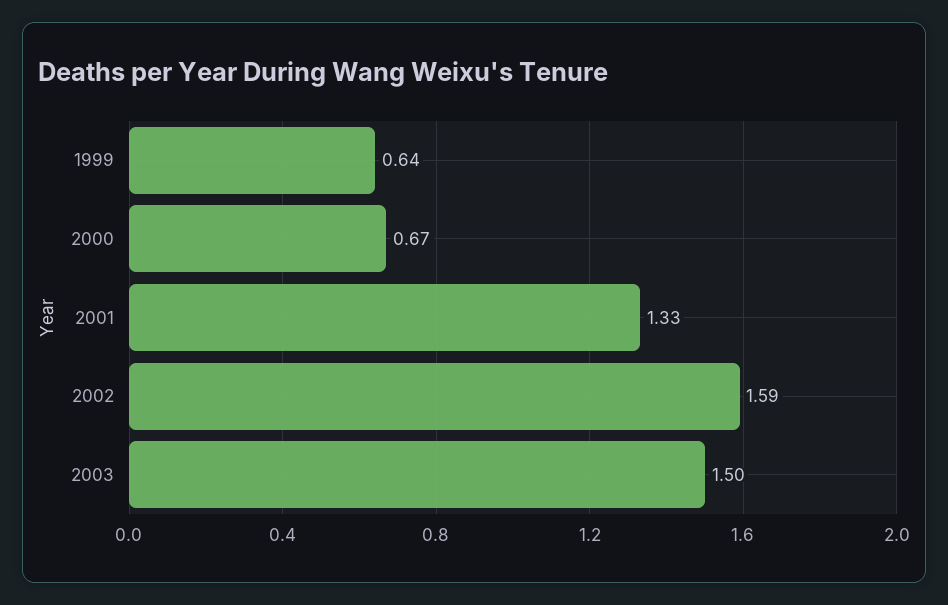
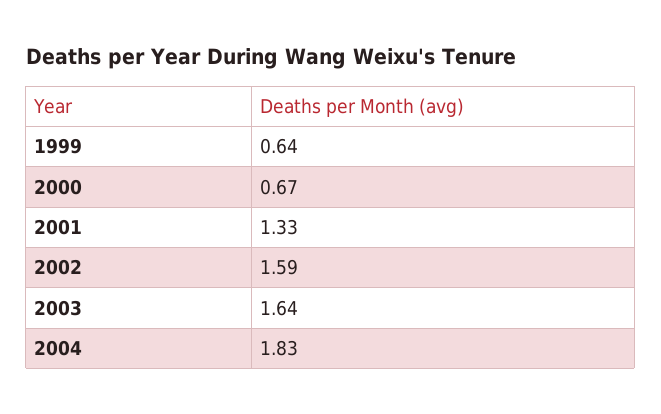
2003: 1.5 -> 1.64
2004: none -> 1.83

